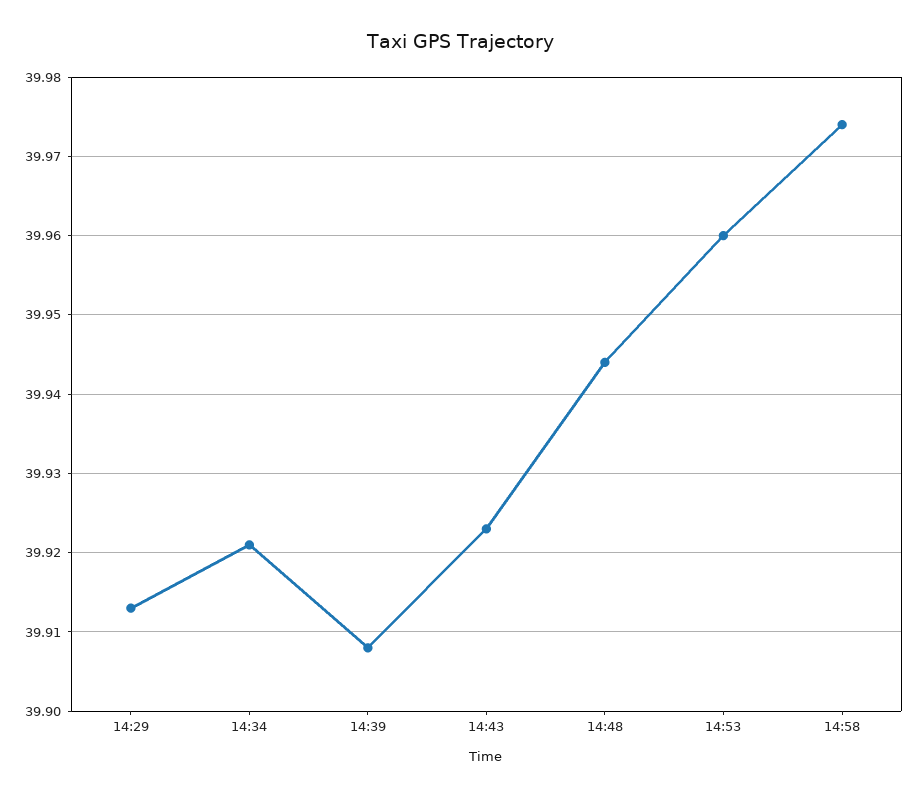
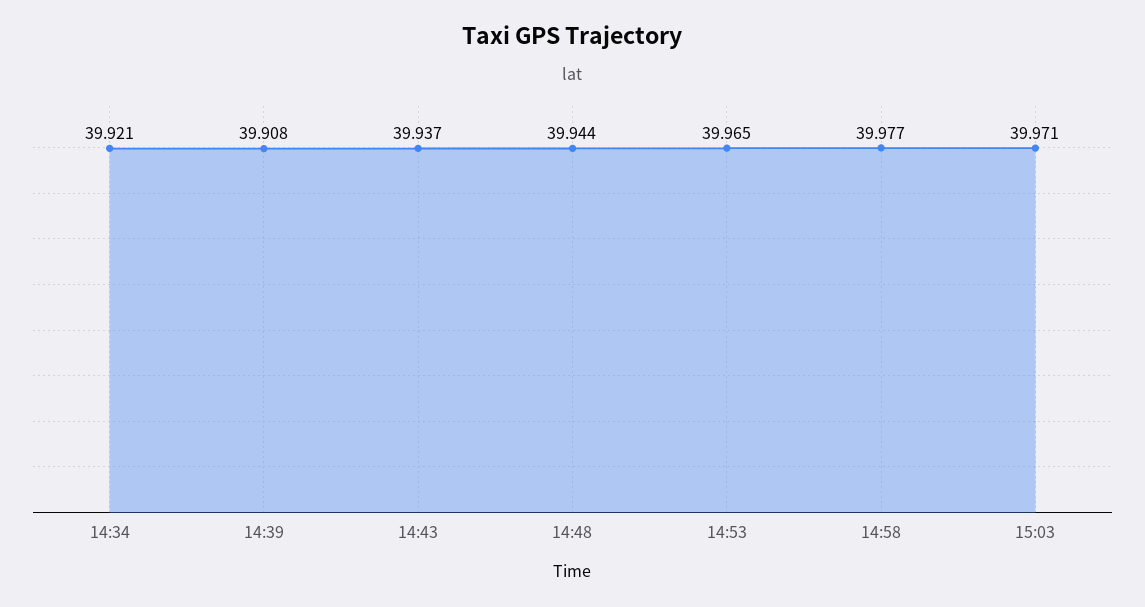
14:29: 39.913 -> none
14:43: 39.923 -> 39.937
14:53: 39.96 -> 39.965
14:58: 39.974 -> 39.977
15:03: none -> 39.971

